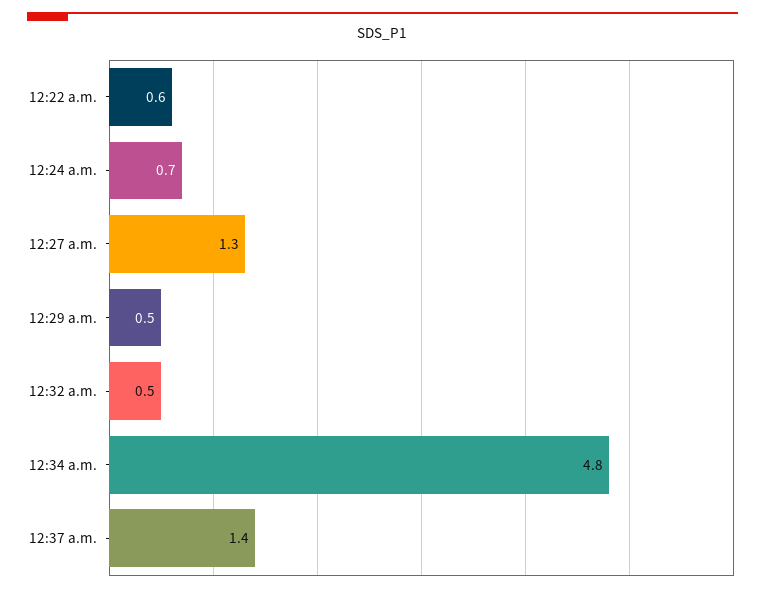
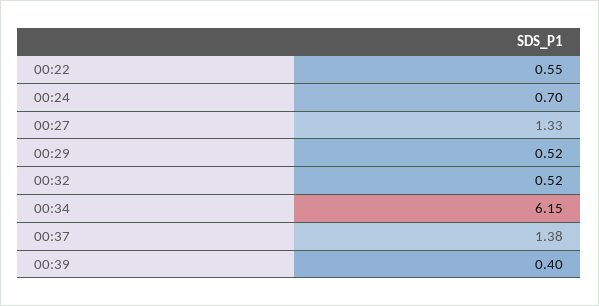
12:34 a.m.: 4.8 -> 6.15
00:39: none -> 0.4

